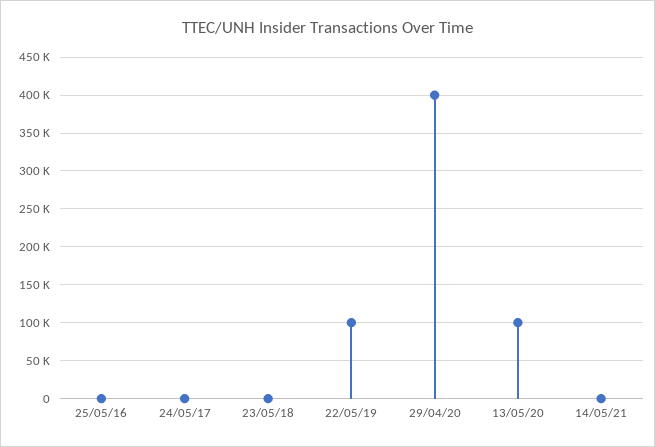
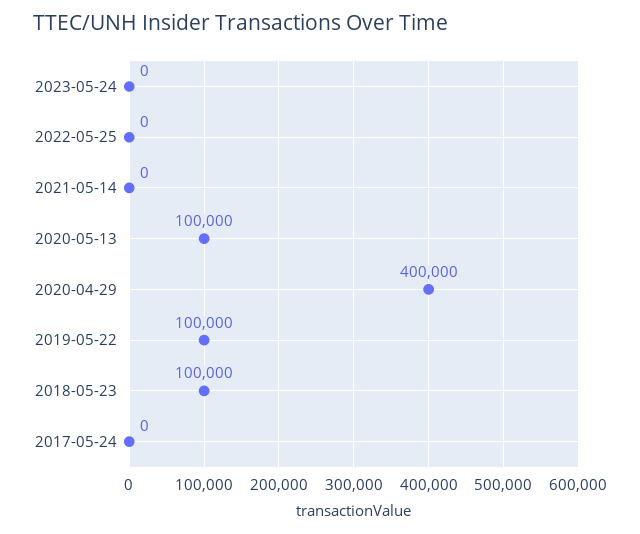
25/05/16: 0 -> none
23/05/18: 0 -> 100000
2023-05-24: none -> 0
2022-05-25: none -> 0

